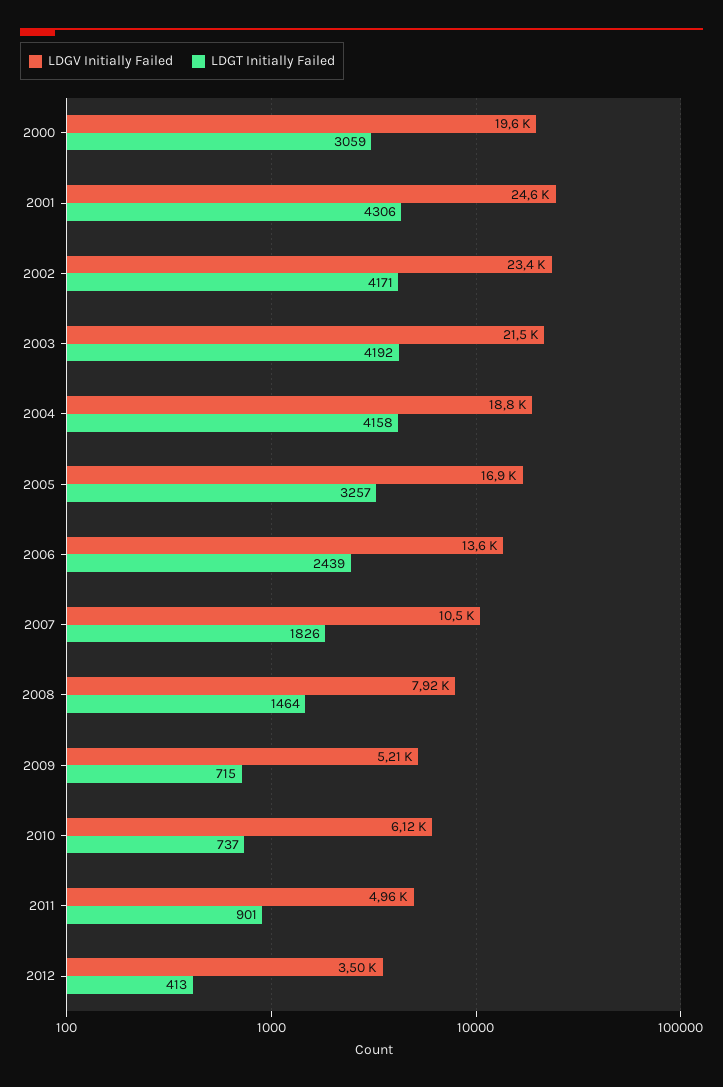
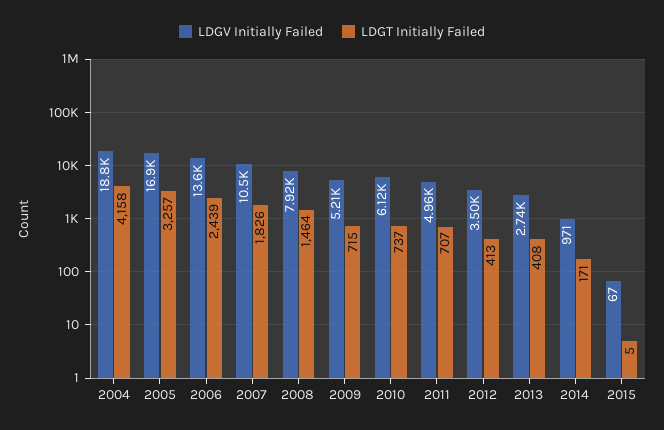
LDGV Initially Failed, 2000: 19600 -> none
LDGT Initially Failed, 2000: 3059 -> none
LDGV Initially Failed, 2001: 24600 -> none
LDGT Initially Failed, 2001: 4306 -> none
LDGV Initially Failed, 2002: 23400 -> none
LDGT Initially Failed, 2002: 4171 -> none
LDGV Initially Failed, 2003: 21500 -> none
LDGT Initially Failed, 2003: 4192 -> none
LDGT Initially Failed, 2011: 901 -> 707
LDGV Initially Failed, 2013: none -> 2740
LDGT Initially Failed, 2013: none -> 408
LDGV Initially Failed, 2014: none -> 971
LDGT Initially Failed, 2014: none -> 171
LDGV Initially Failed, 2015: none -> 67
LDGT Initially Failed, 2015: none -> 5

